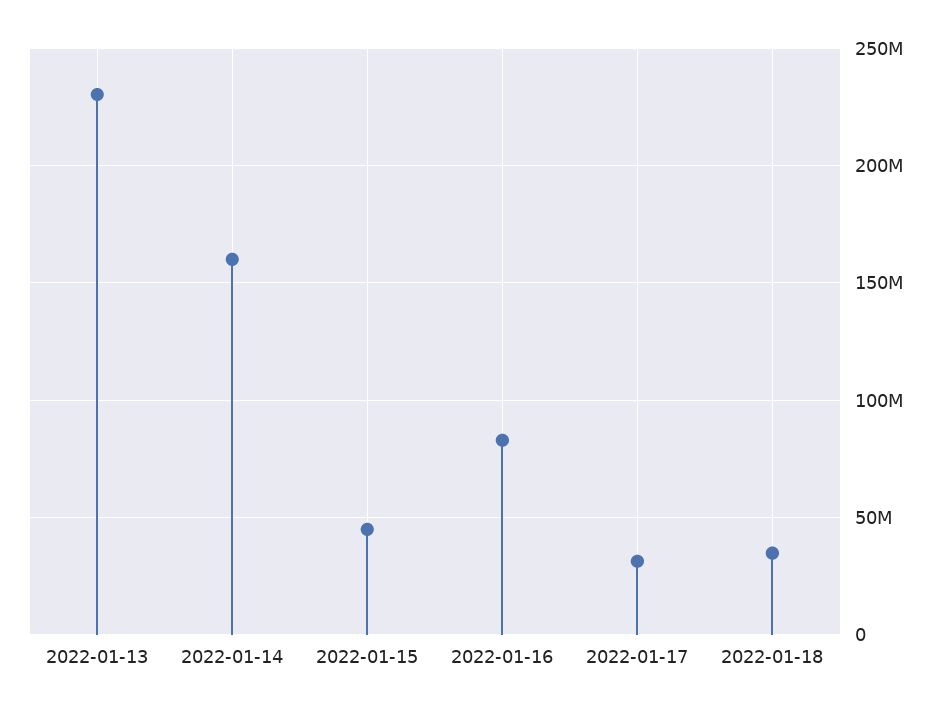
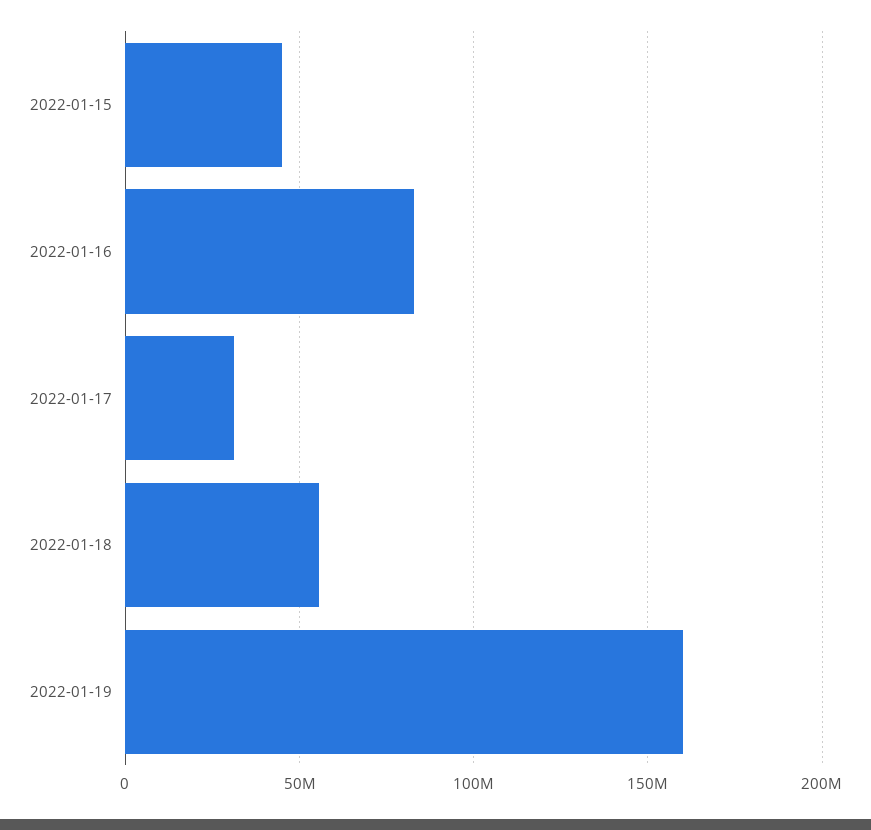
2022-01-13: 230000000 -> none
2022-01-14: 160000000 -> none
2022-01-18: 35000000 -> 55000000
2022-01-19: none -> 160000000

